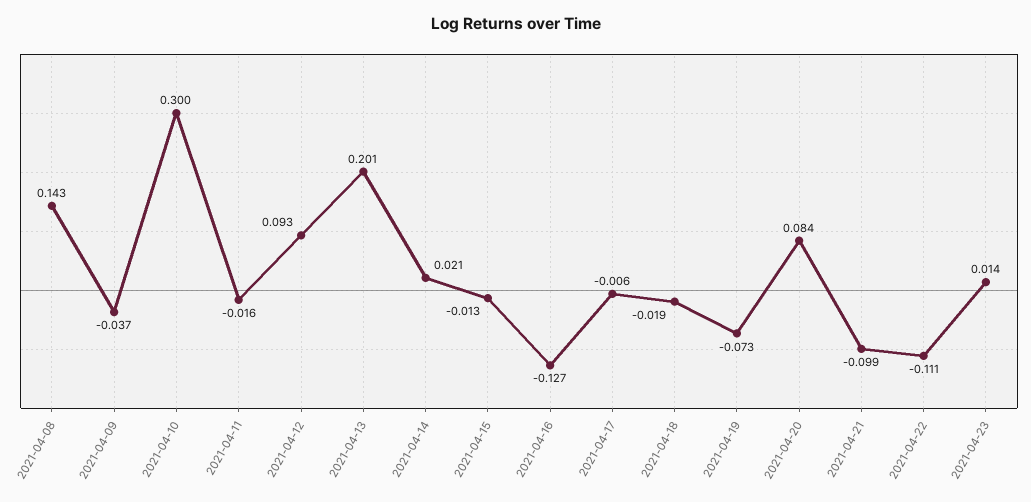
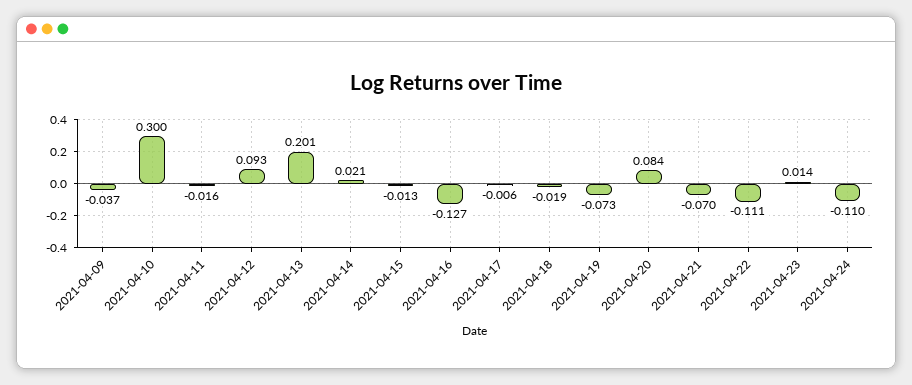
2021-04-08: 0.143 -> none
2021-04-21: -0.099 -> -0.07
2021-04-24: none -> -0.11

